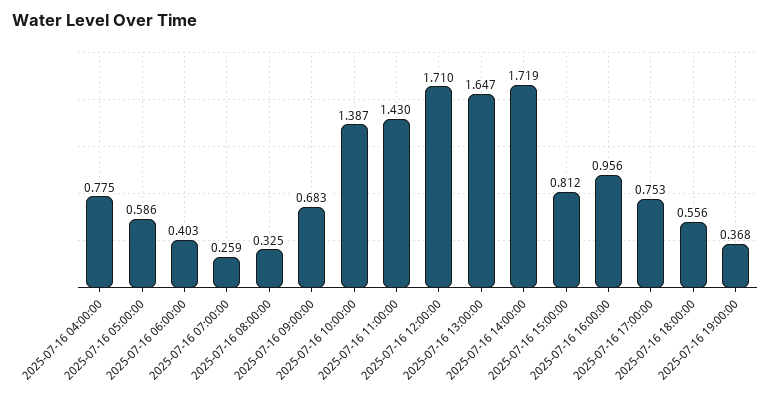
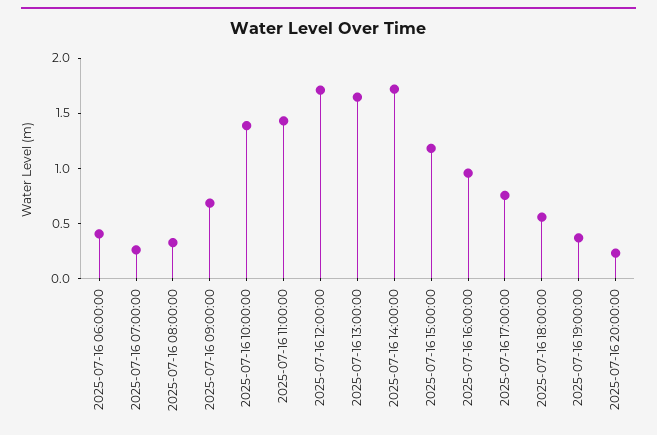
2025-07-16 04:00:00: 0.775 -> none
2025-07-16 05:00:00: 0.586 -> none
2025-07-16 15:00:00: 0.812 -> 1.2
2025-07-16 20:00:00: none -> 0.2

